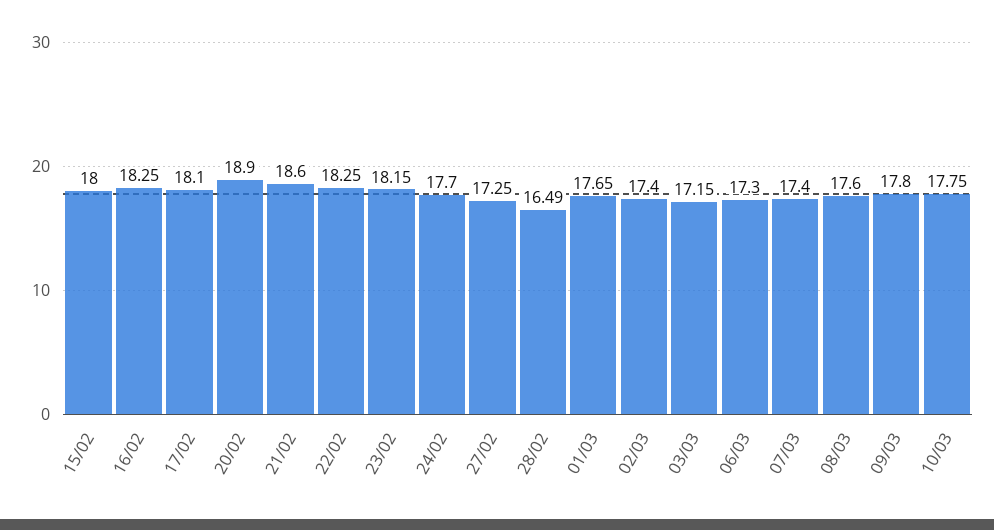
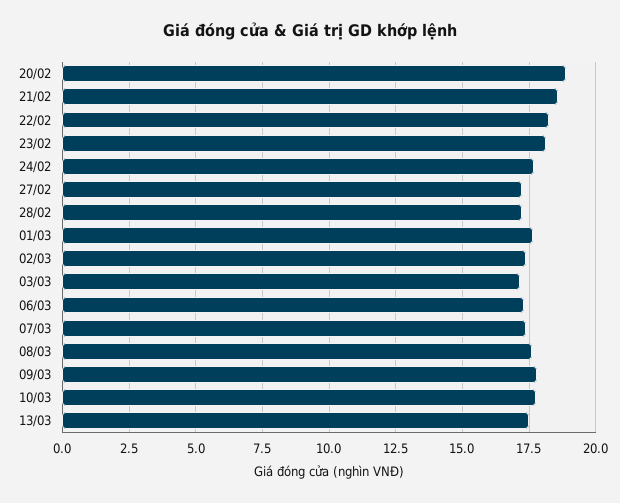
15/02: 18 -> none
16/02: 18.25 -> none
17/02: 18.1 -> none
28/02: 16.49 -> 17.25
13/03: none -> 17.5

